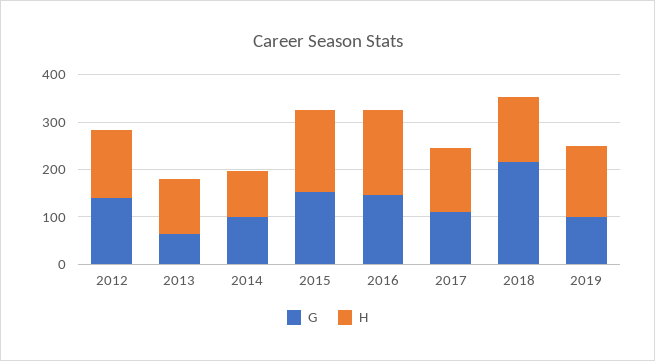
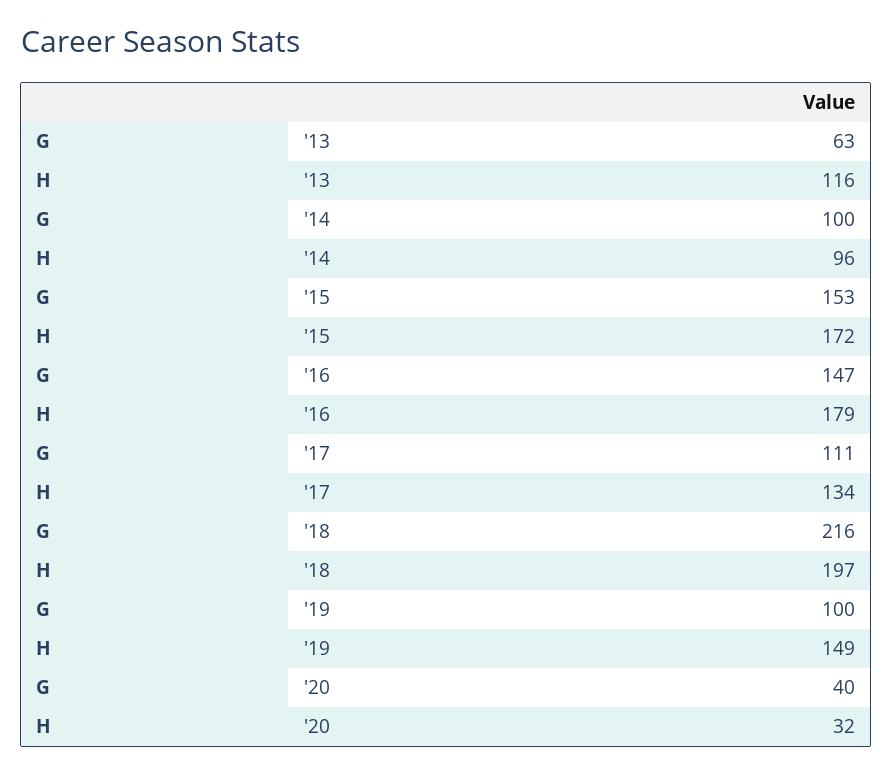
G, 2012: 140 -> none
H, 2012: 140 -> none
H, 2018: 140 -> 197
G, '20: none -> 40
H, '20: none -> 32

